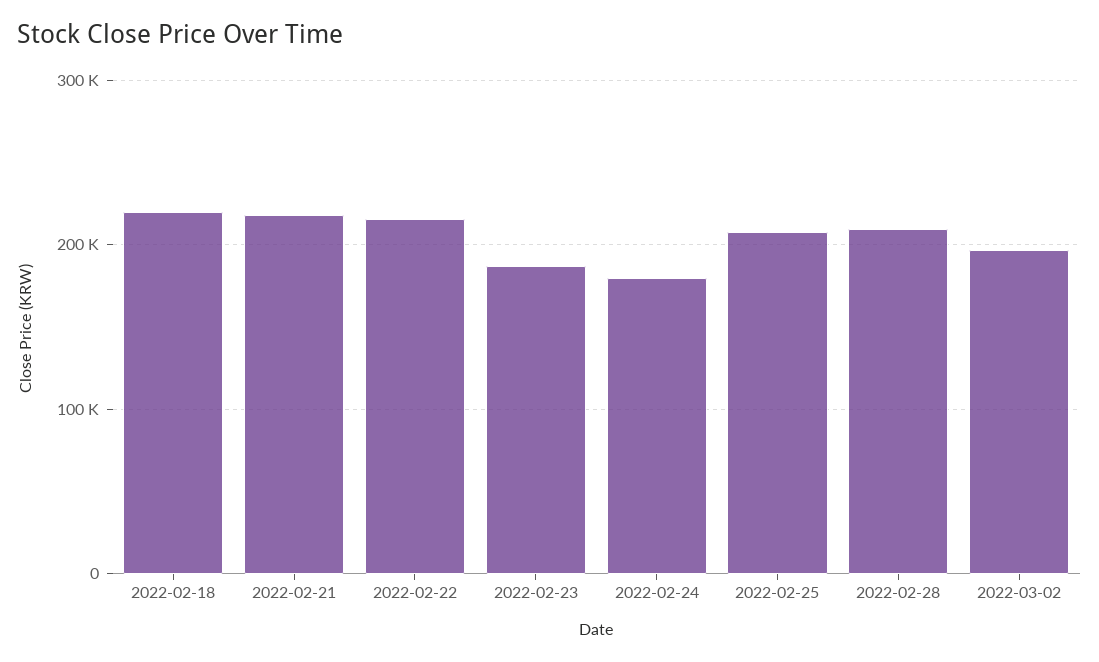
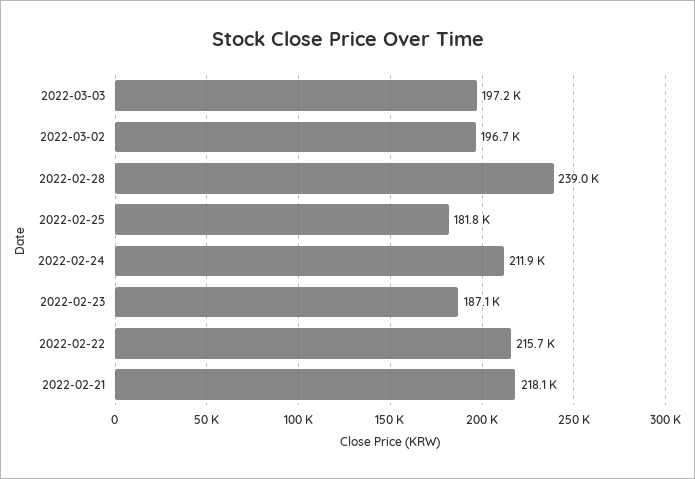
2022-02-18: 220000 -> none
2022-02-24: 180000 -> 211900
2022-02-25: 210000 -> 181800
2022-02-28: 210000 -> 239000
2022-03-03: none -> 197200

